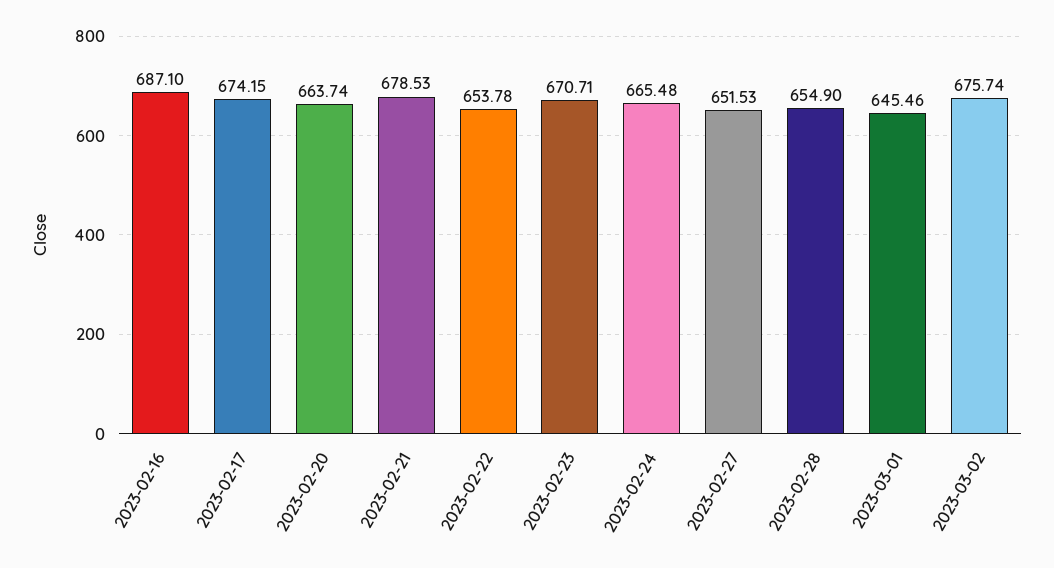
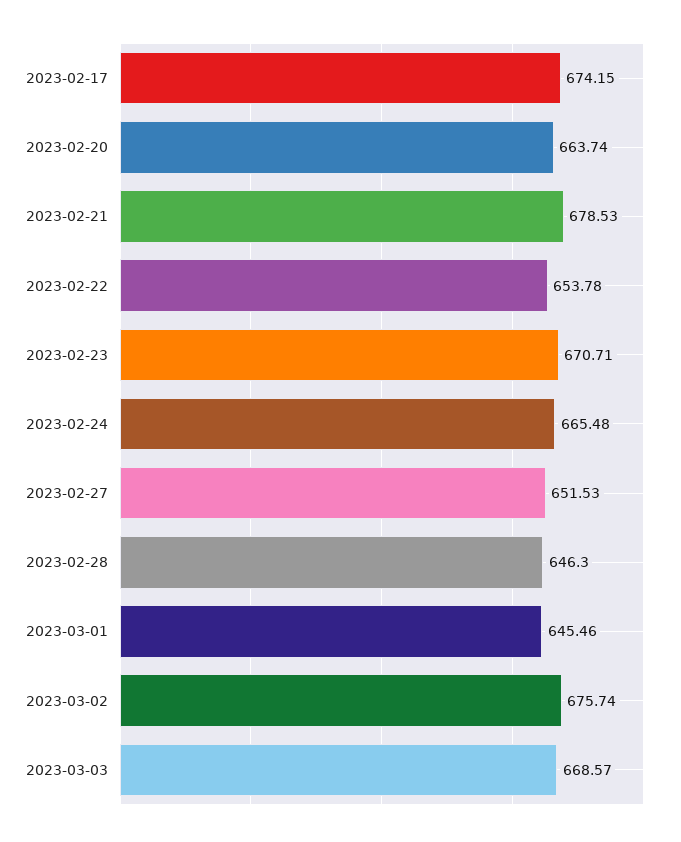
2023-02-16: 687.1 -> none
2023-02-28: 654.9 -> 646.3
2023-03-03: none -> 668.57

